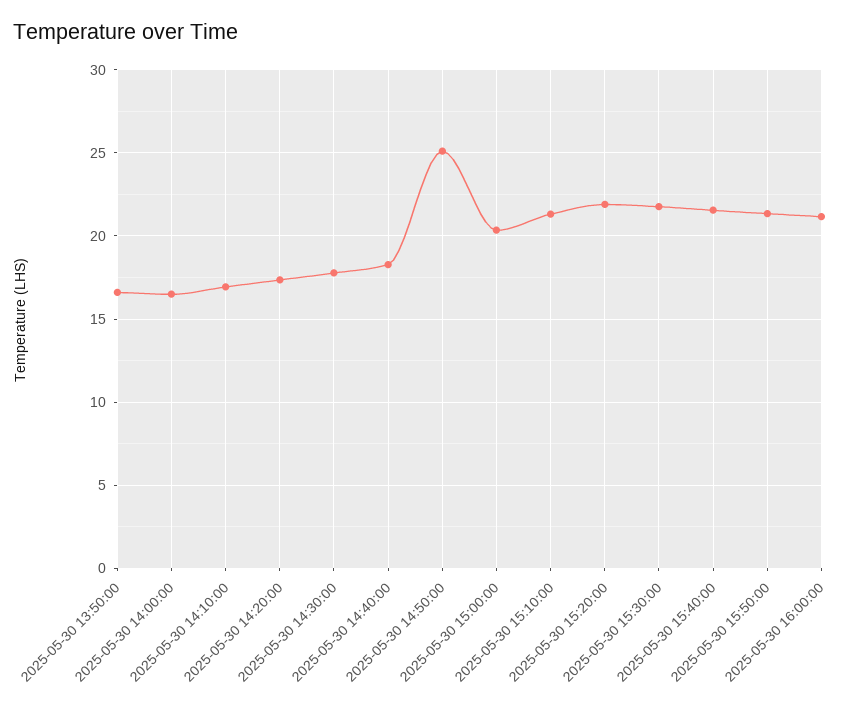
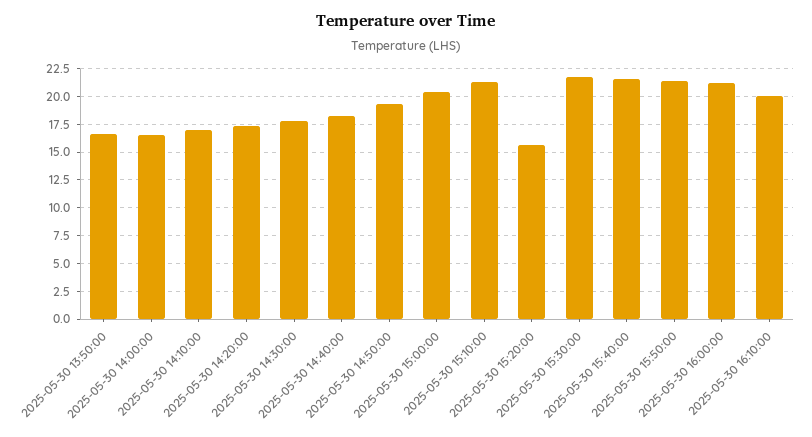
2025-05-30 14:50:00: 25 -> 20
2025-05-30 15:20:00: 22 -> 15
2025-05-30 16:10:00: none -> 20

